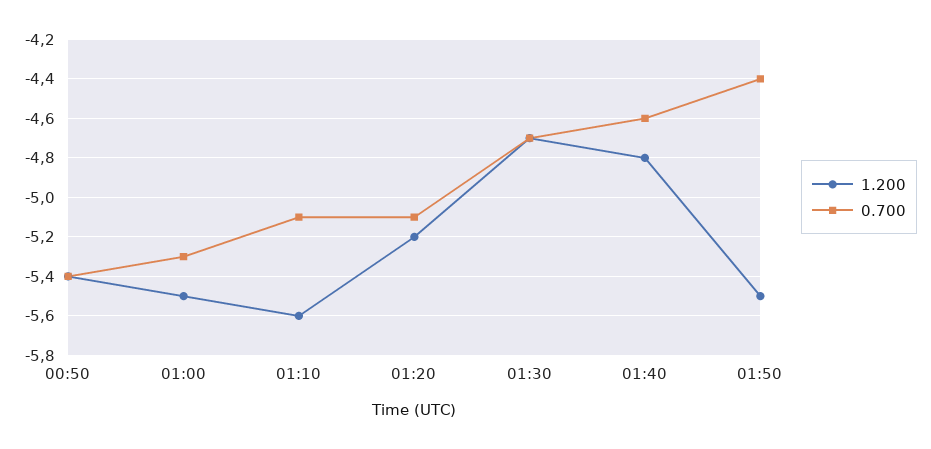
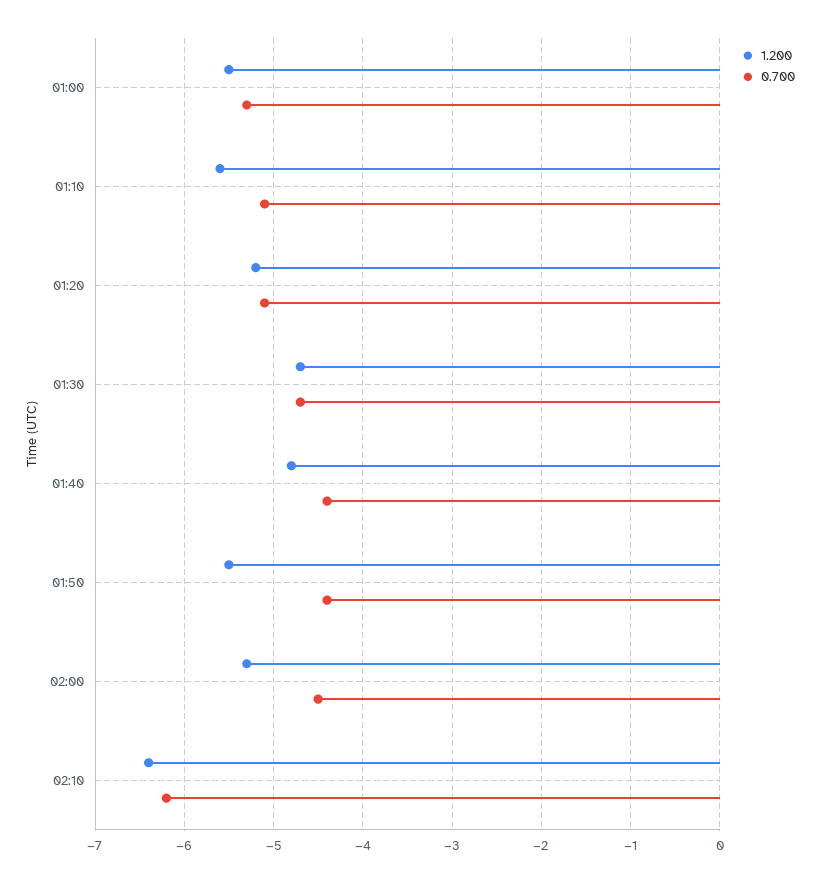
1.200, 00:50: -5.4 -> none
0.700, 00:50: -5.4 -> none
0.700, 01:40: -4.6 -> -4.4
1.200, 02:00: none -> -5.3
0.700, 02:00: none -> -4.5
1.200, 02:10: none -> -6.4
0.700, 02:10: none -> -6.2

